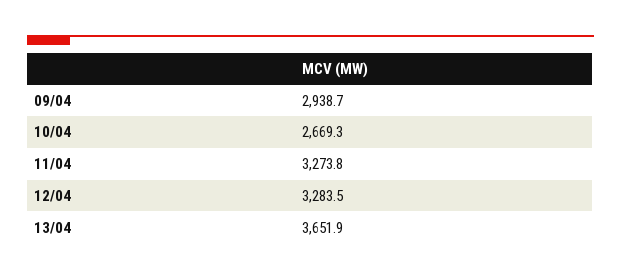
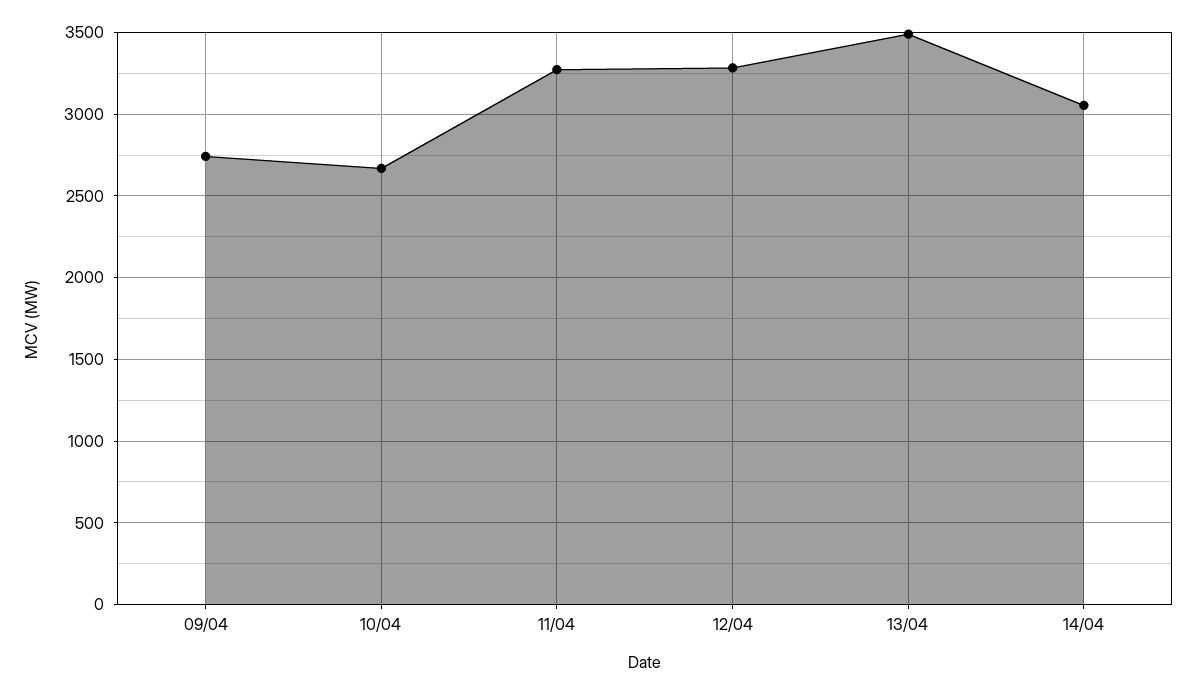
09/04: 2938.7 -> 2750
13/04: 3651.9 -> 3500
14/04: none -> 3050

